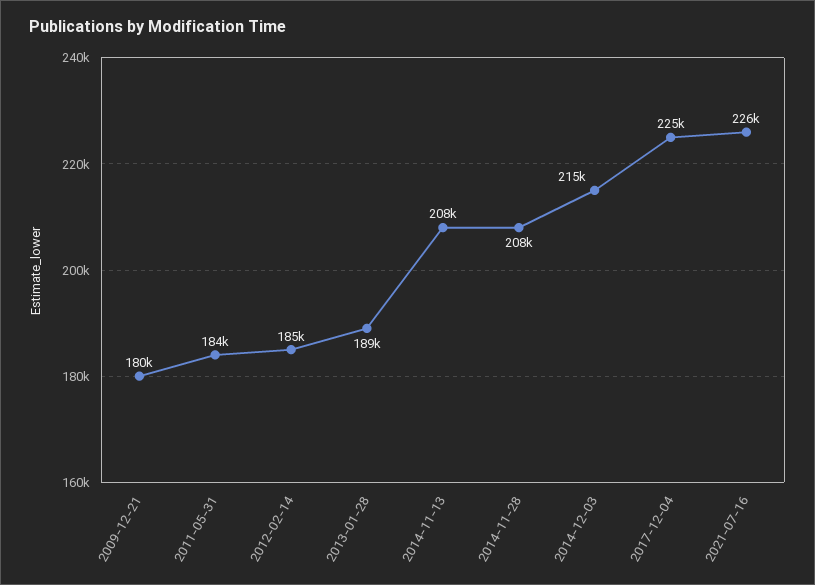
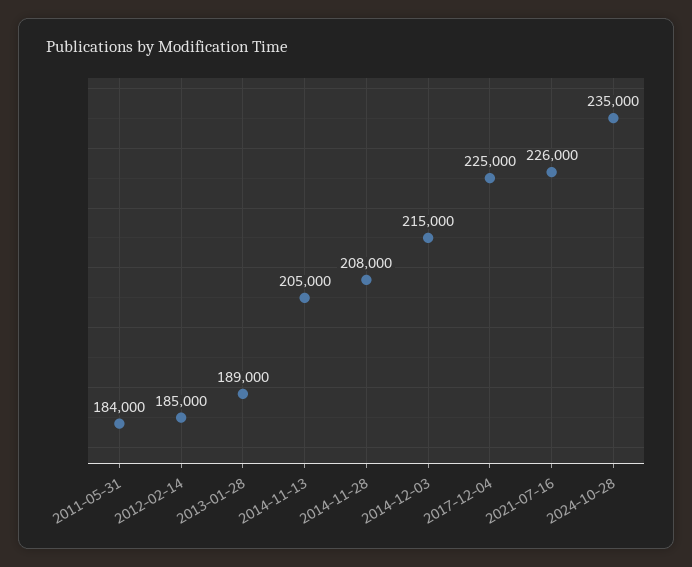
2009-12-21: 180000 -> none
2014-11-13: 208000 -> 205000
2024-10-28: none -> 235000

